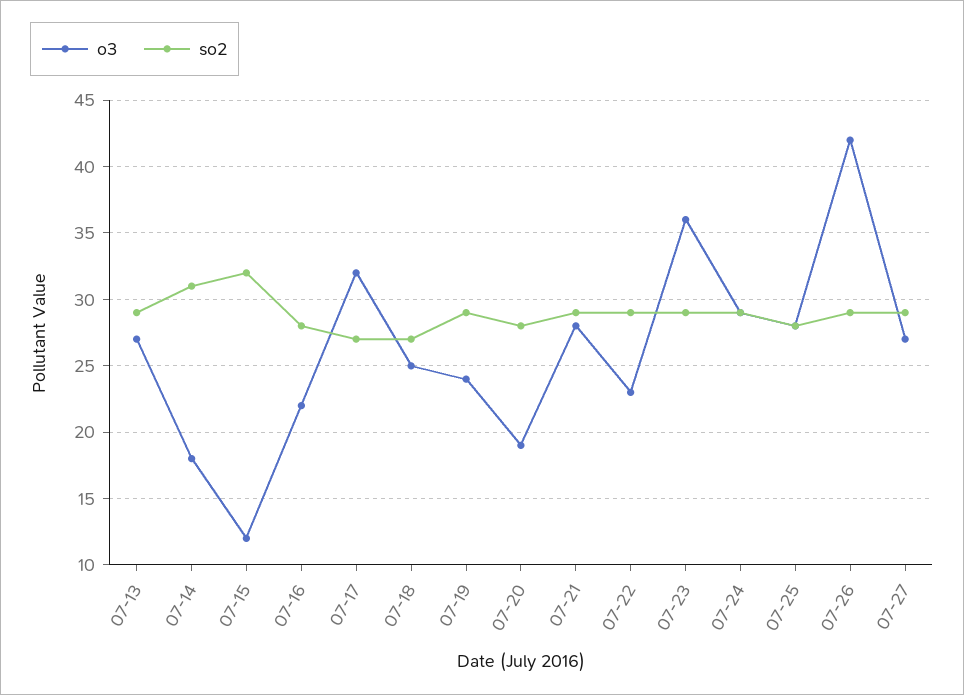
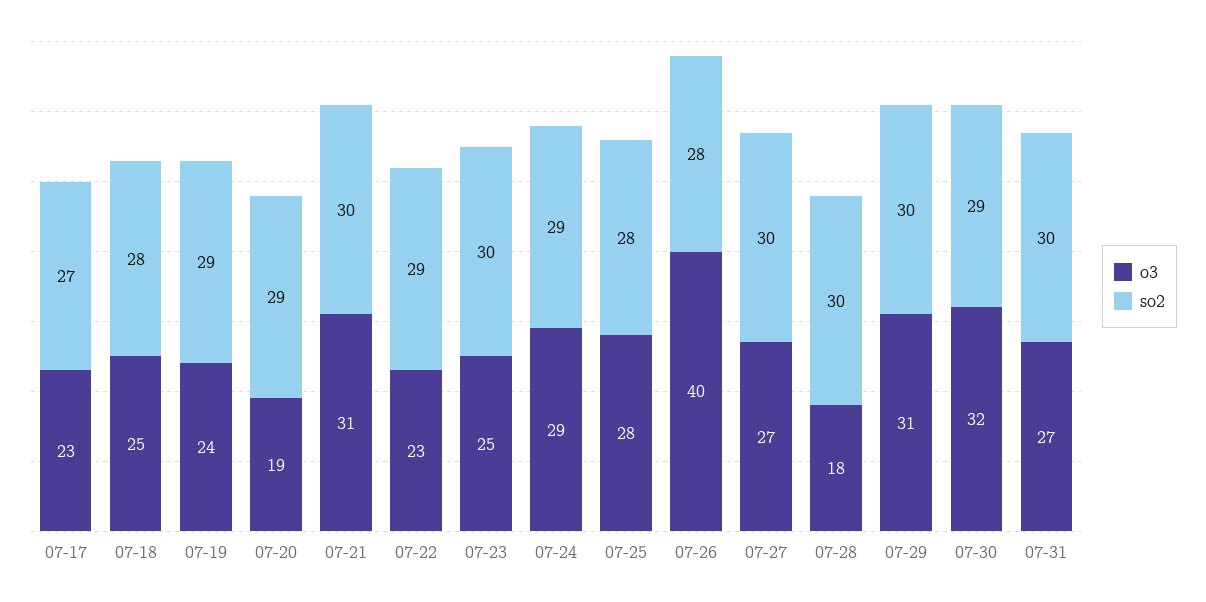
o3, 07-13: 27 -> none
so2, 07-13: 29 -> none
o3, 07-14: 18 -> none
so2, 07-14: 31 -> none
o3, 07-15: 12 -> none
so2, 07-15: 32 -> none
o3, 07-16: 22 -> none
so2, 07-16: 28 -> none
o3, 07-17: 32 -> 23
so2, 07-18: 27 -> 28
so2, 07-20: 28 -> 29
o3, 07-21: 28 -> 31
so2, 07-21: 29 -> 30
o3, 07-23: 36 -> 25
so2, 07-23: 29 -> 30
o3, 07-26: 42 -> 40
so2, 07-26: 29 -> 28
so2, 07-27: 29 -> 30
o3, 07-28: none -> 18
so2, 07-28: none -> 30
o3, 07-29: none -> 31
so2, 07-29: none -> 30
o3, 07-30: none -> 32
so2, 07-30: none -> 29
o3, 07-31: none -> 27
so2, 07-31: none -> 30

